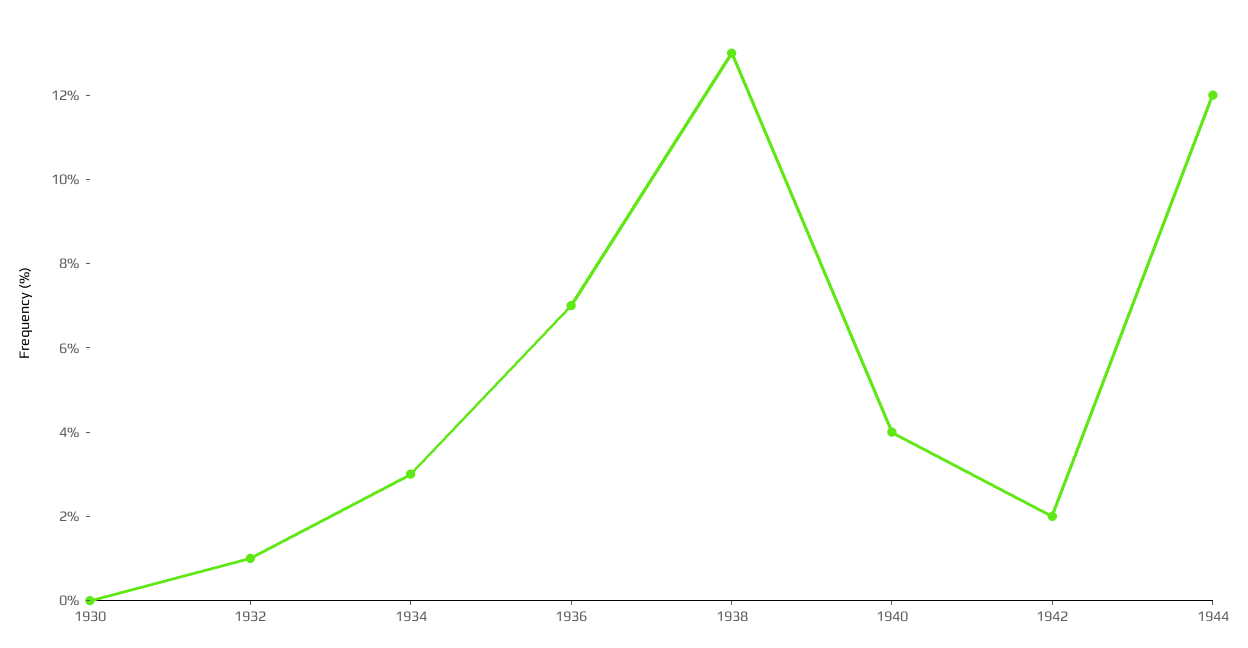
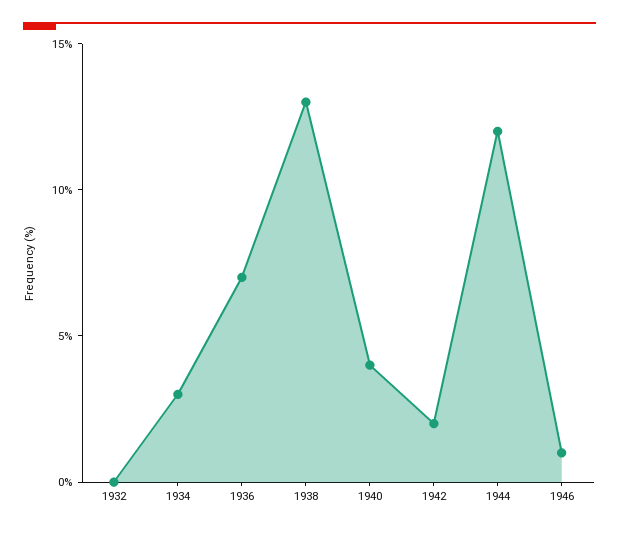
1930: 0 -> none
1932: 1 -> 0
1946: none -> 1

